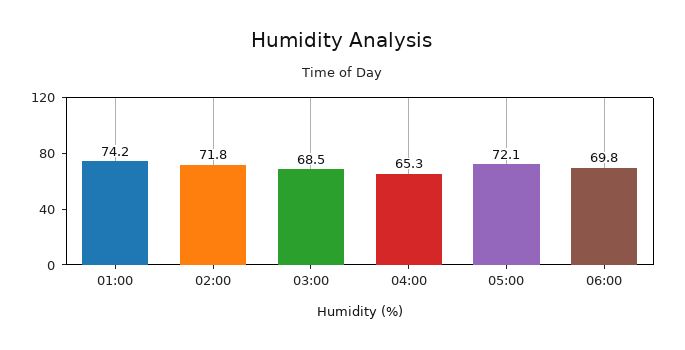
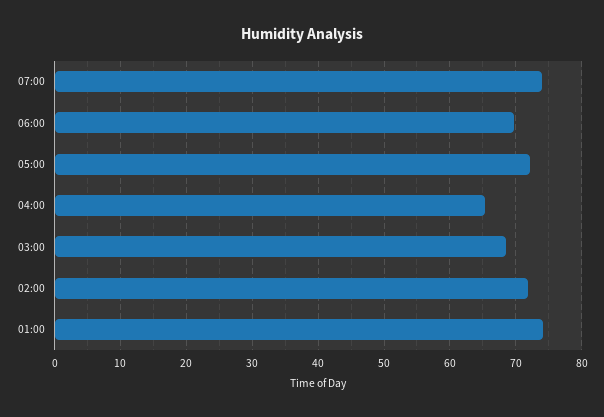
07:00: none -> 74

